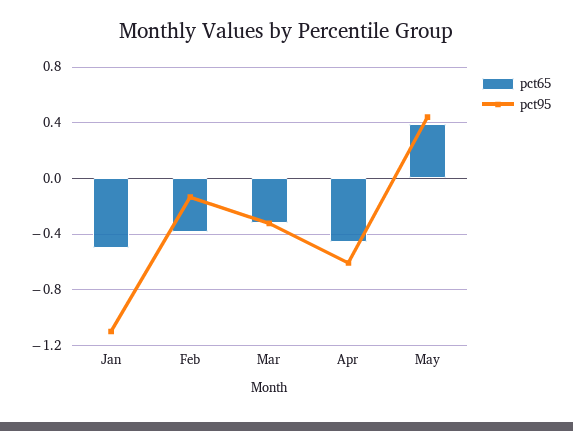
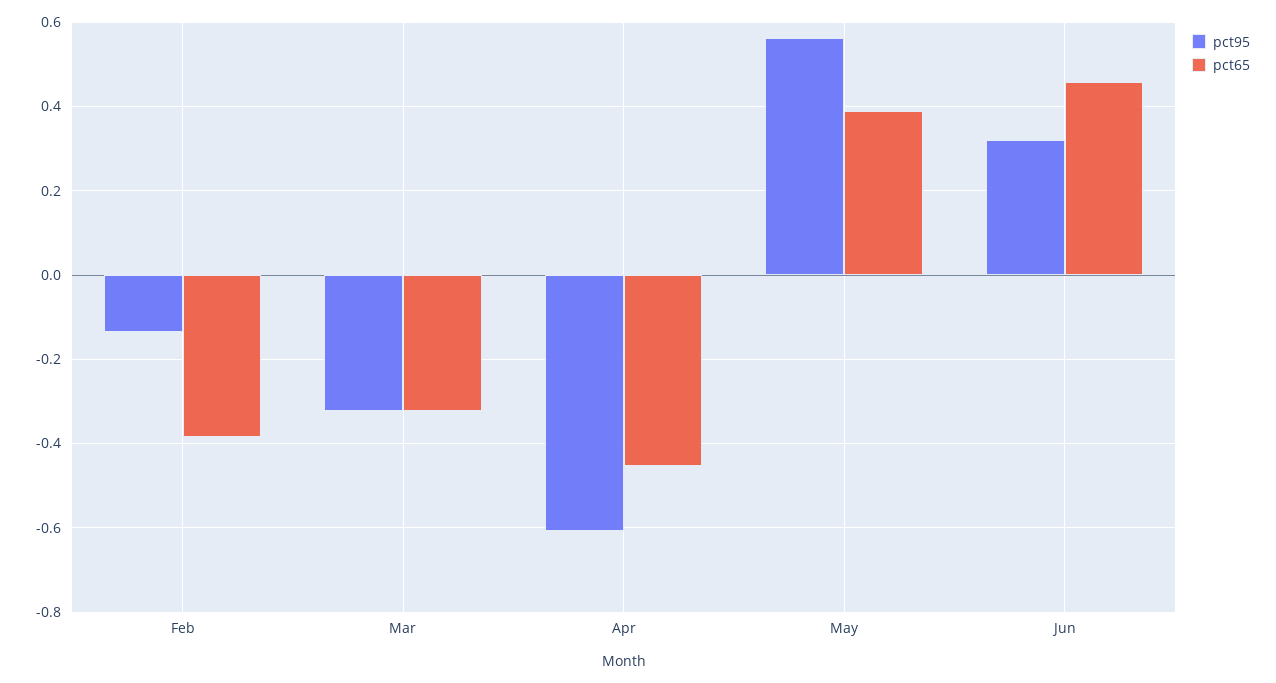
pct65, Jan: -0.5 -> none
pct95, Jan: -1.1 -> none
pct95, May: 0.45 -> 0.56
pct95, Jun: none -> 0.32
pct65, Jun: none -> 0.46

